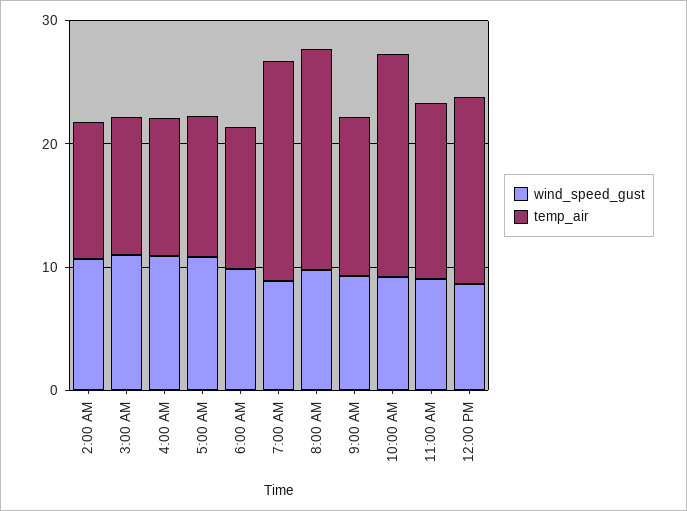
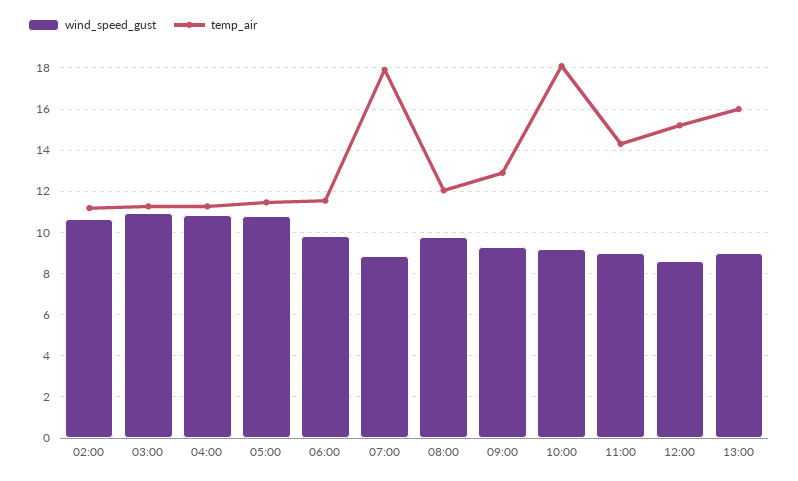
temp_air, 8:00 AM: 18 -> 12
wind_speed_gust, 13:00: none -> 9
temp_air, 13:00: none -> 16

